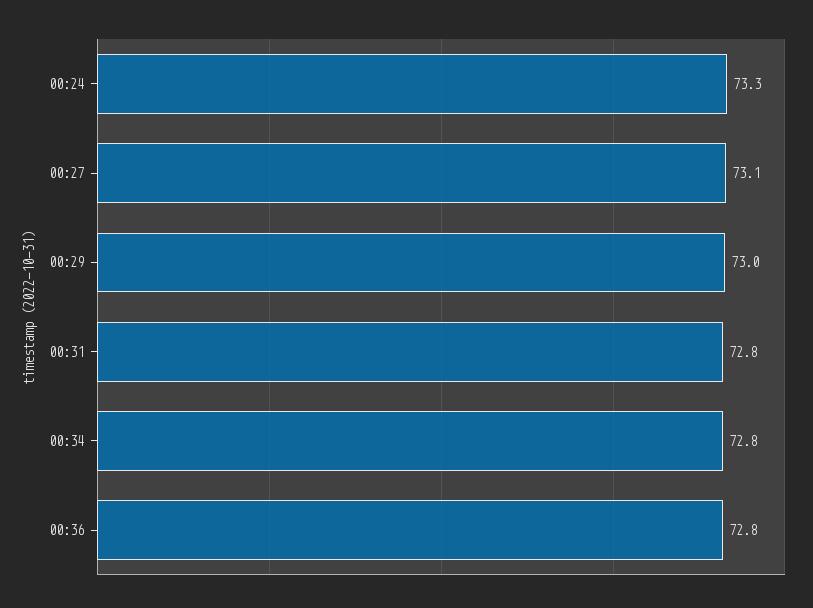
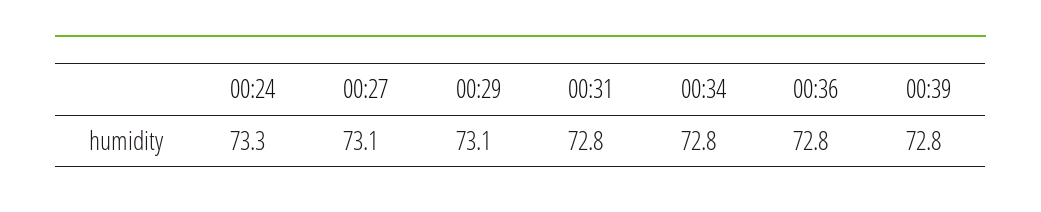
00:29: 73 -> 73.1
00:39: none -> 72.8

